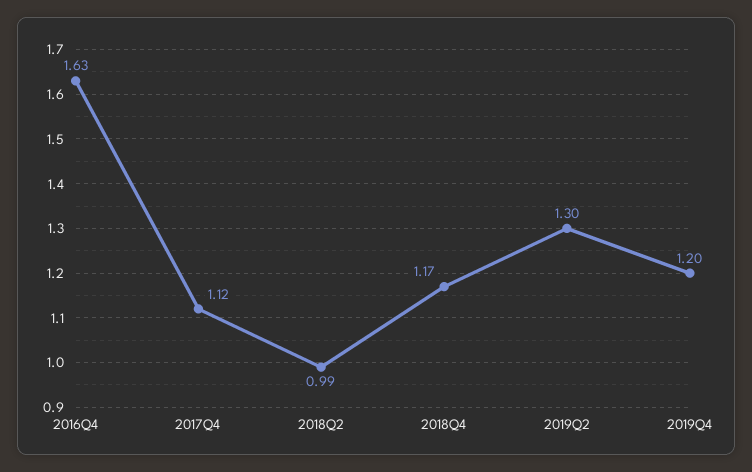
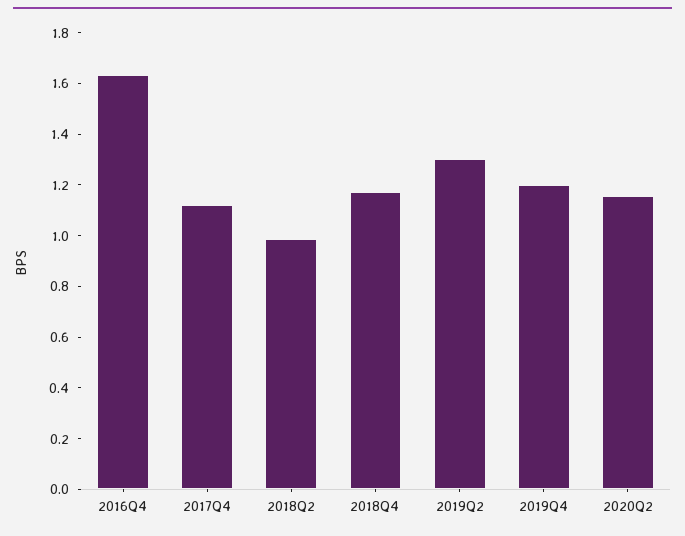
2020Q2: none -> 1.15

